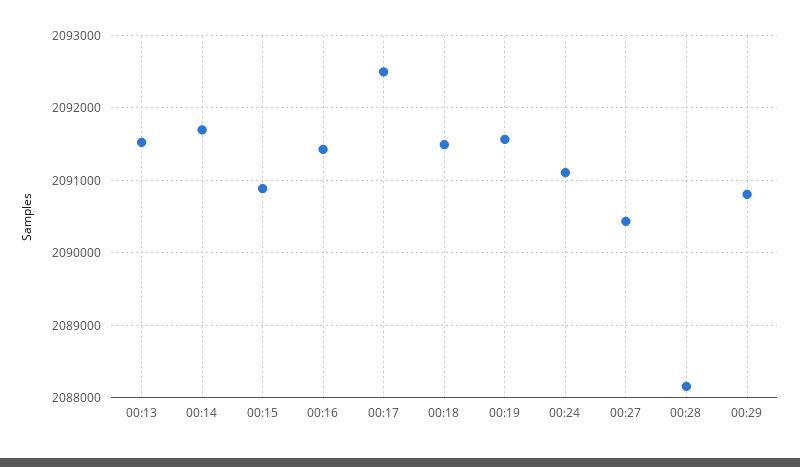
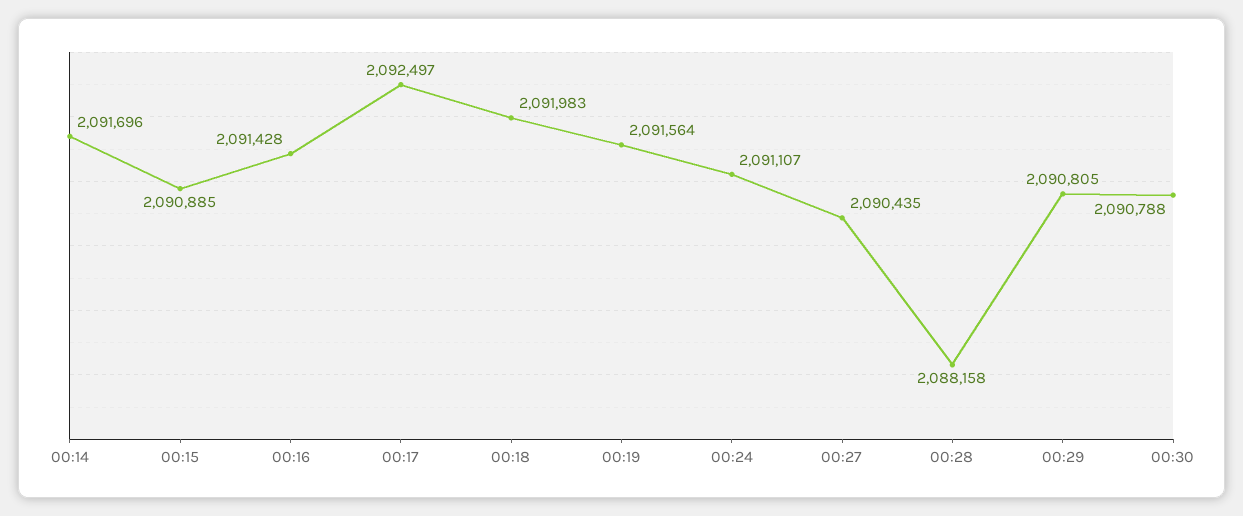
00:13: 2091500 -> none
00:18: 2091500 -> 2091983
00:30: none -> 2090788

